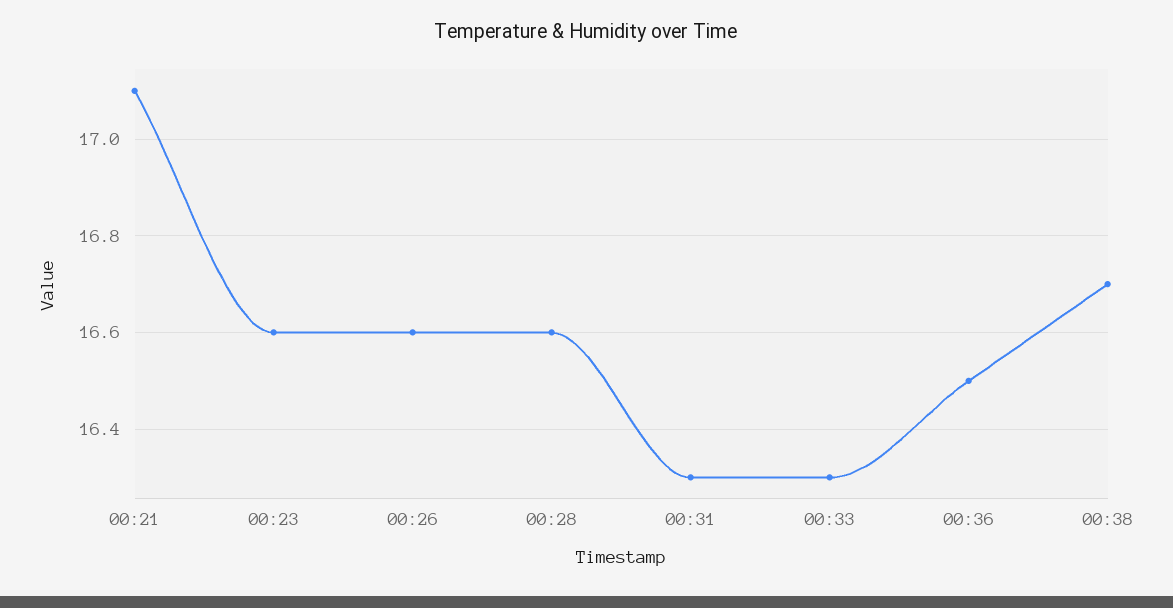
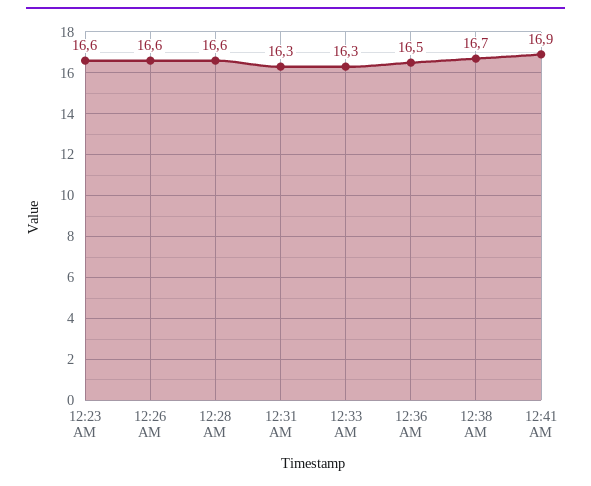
00:21: 17.1 -> none
12:41 AM: none -> 16.9

